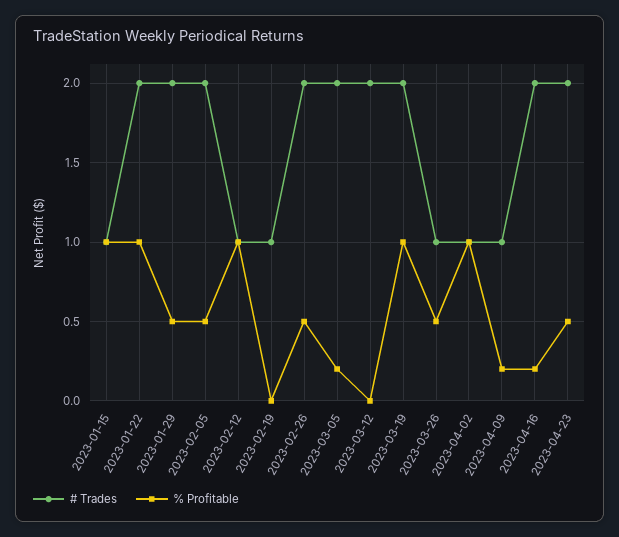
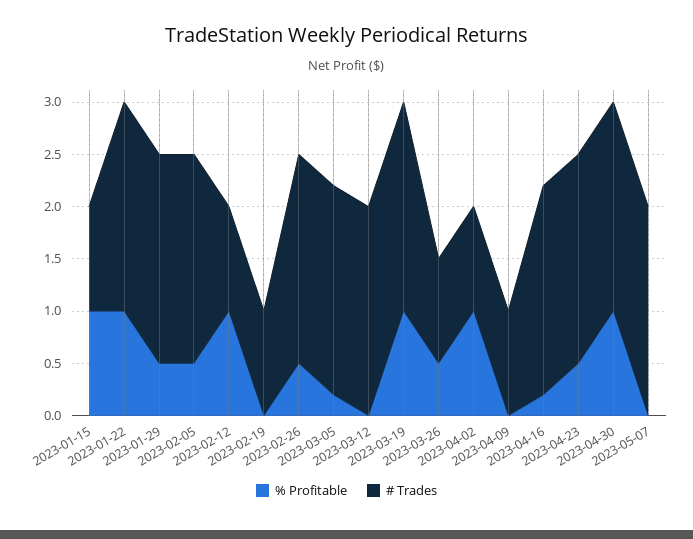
% Profitable, 2023-04-09: 0.2 -> 0
% Profitable, 2023-04-30: none -> 1
# Trades, 2023-04-30: none -> 2
% Profitable, 2023-05-07: none -> 0
# Trades, 2023-05-07: none -> 2

